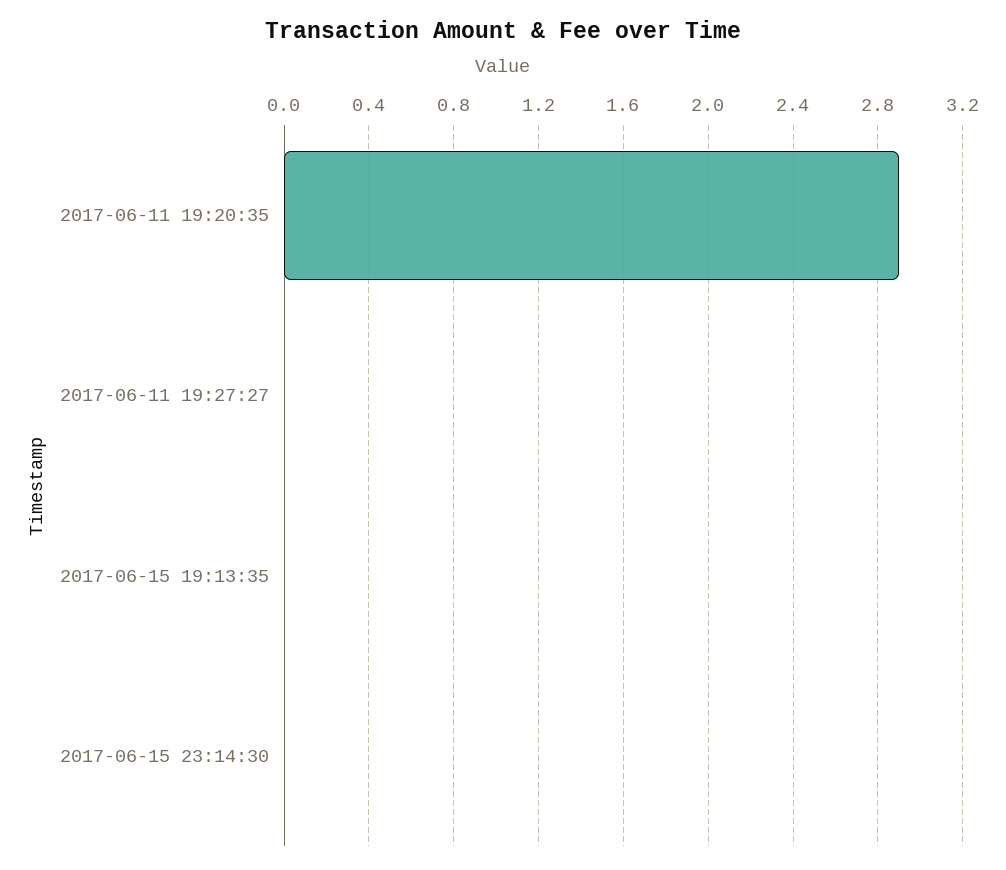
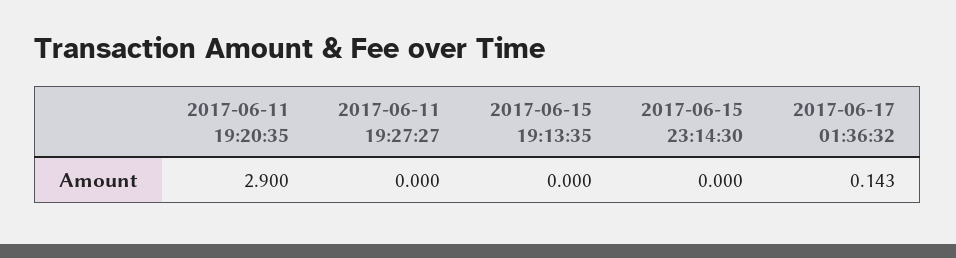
2017-06-17 01:36:32: none -> 0.143

